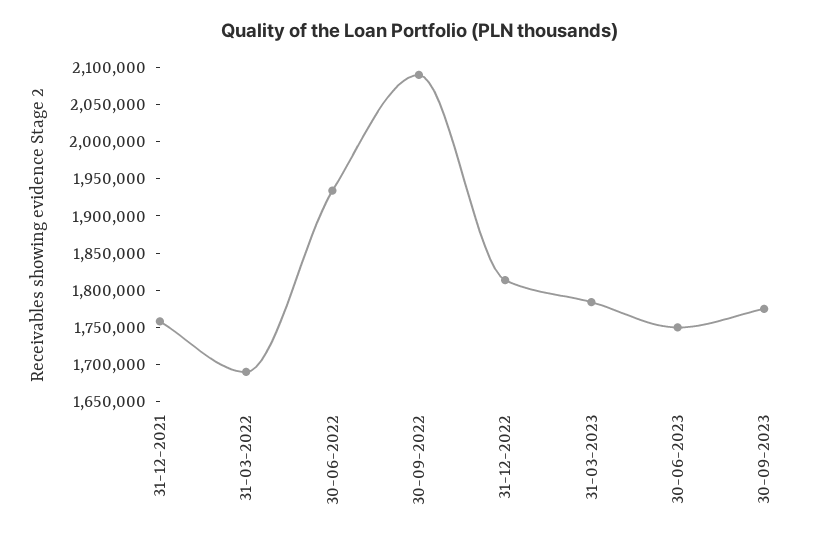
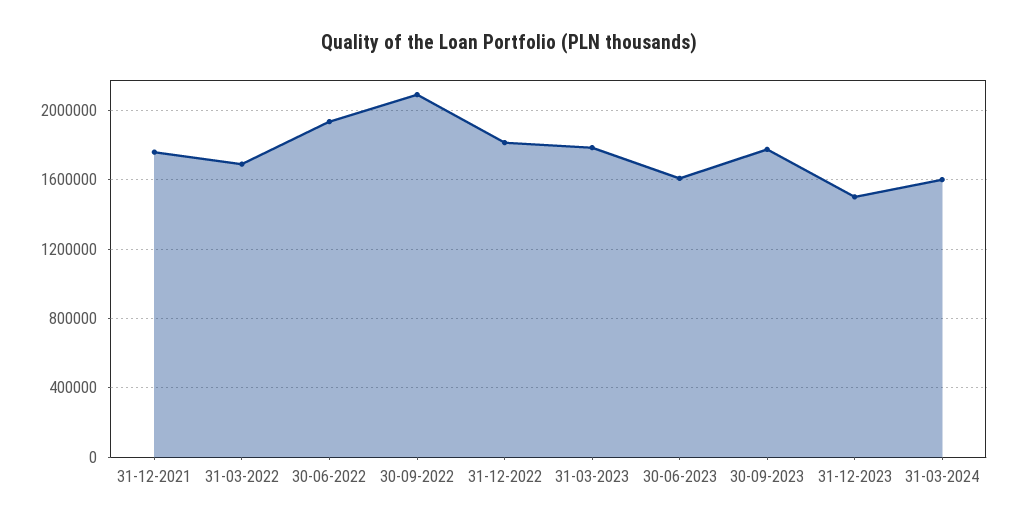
30-06-2023: 1750000 -> 1600000
31-12-2023: none -> 1500000
31-03-2024: none -> 1600000

